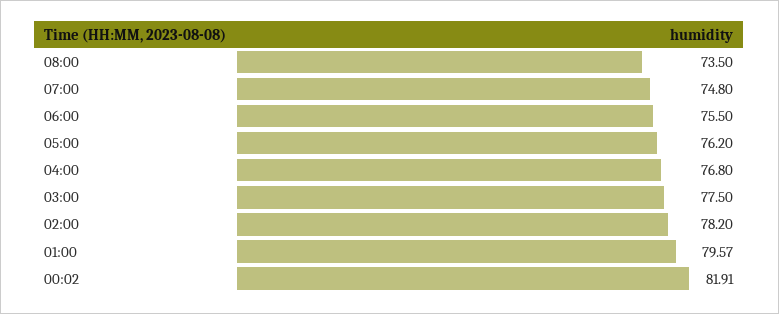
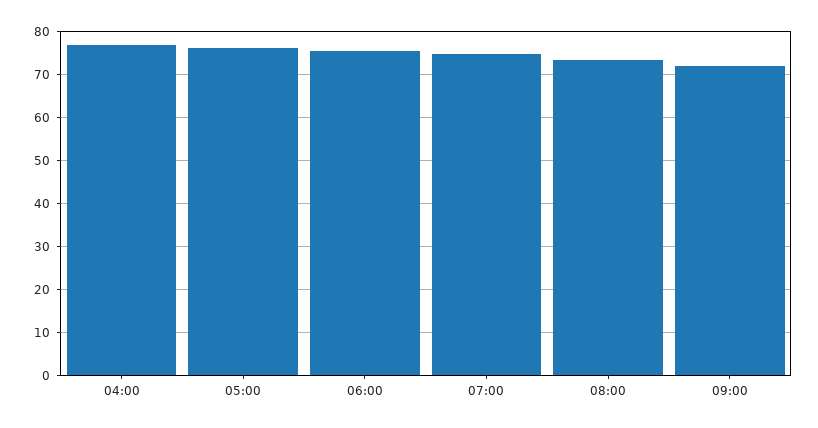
03:00: 77.5 -> none
02:00: 78.2 -> none
01:00: 79.57 -> none
00:02: 81.91 -> none
09:00: none -> 72

